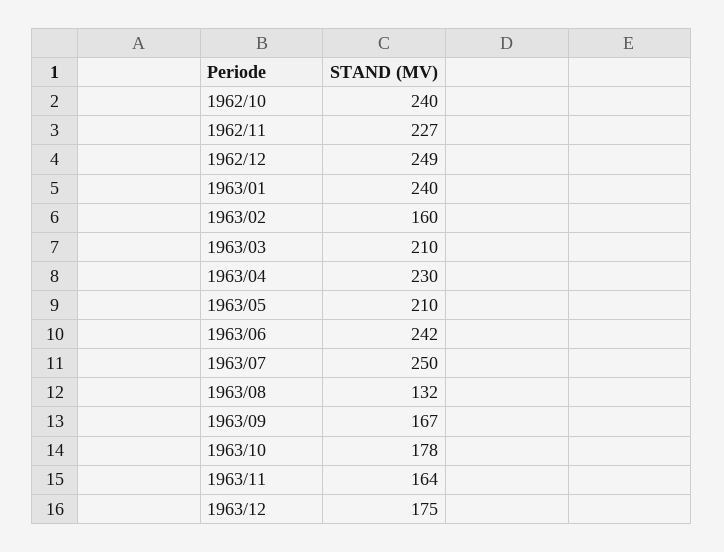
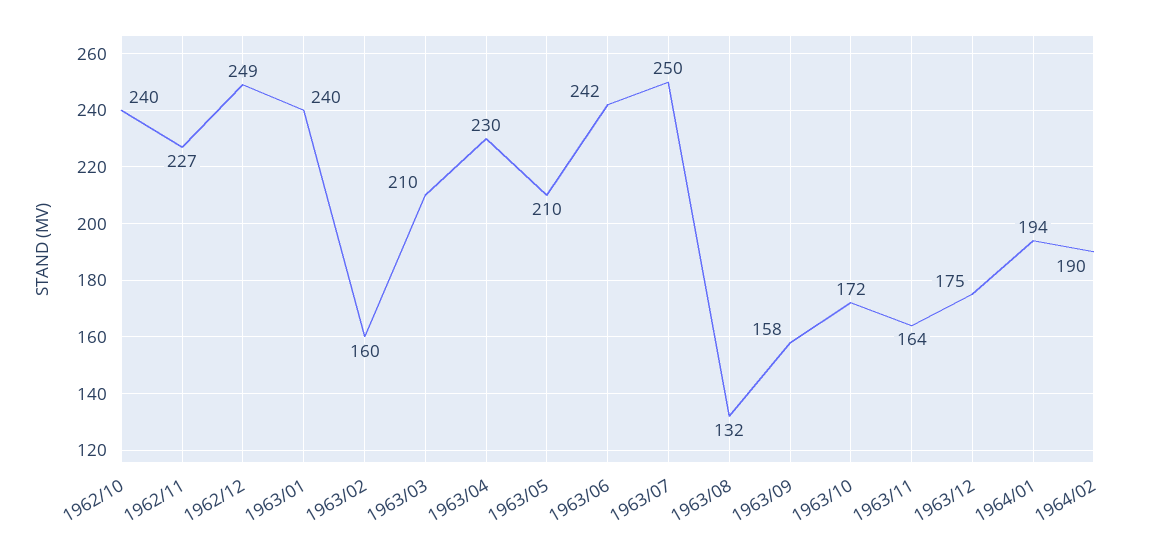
1963/09: 167 -> 158
1963/10: 178 -> 172
1964/01: none -> 194
1964/02: none -> 190

